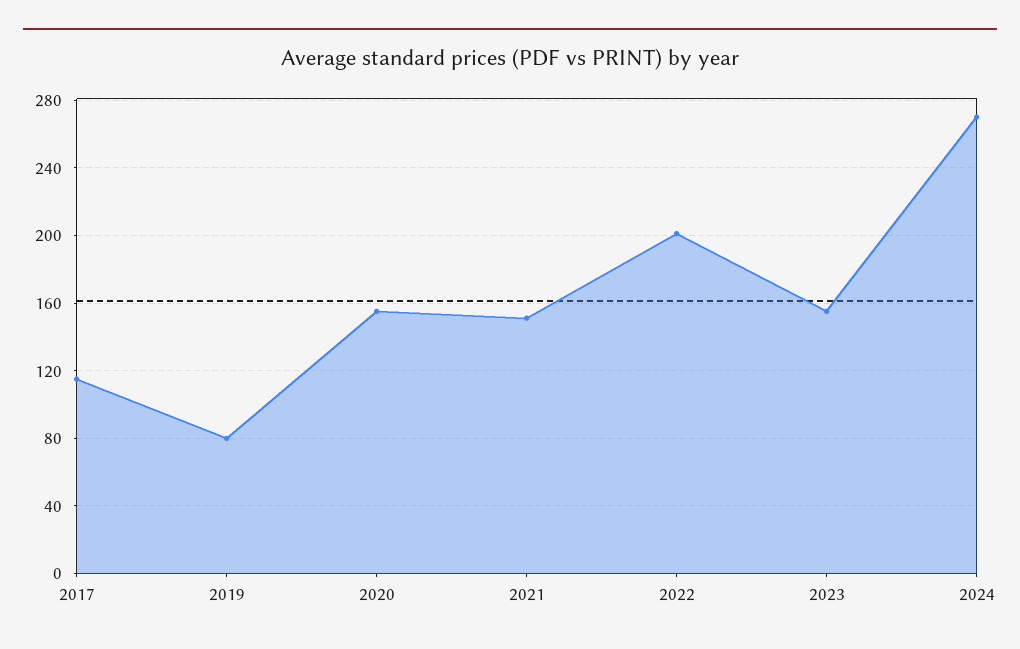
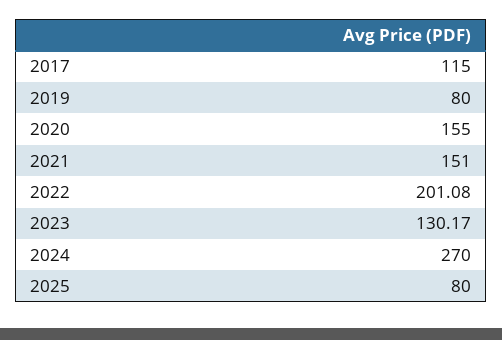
2023: 155 -> 130.17
2025: none -> 80

